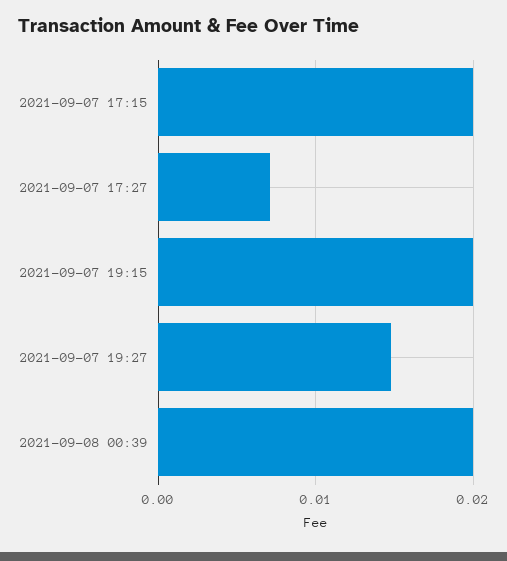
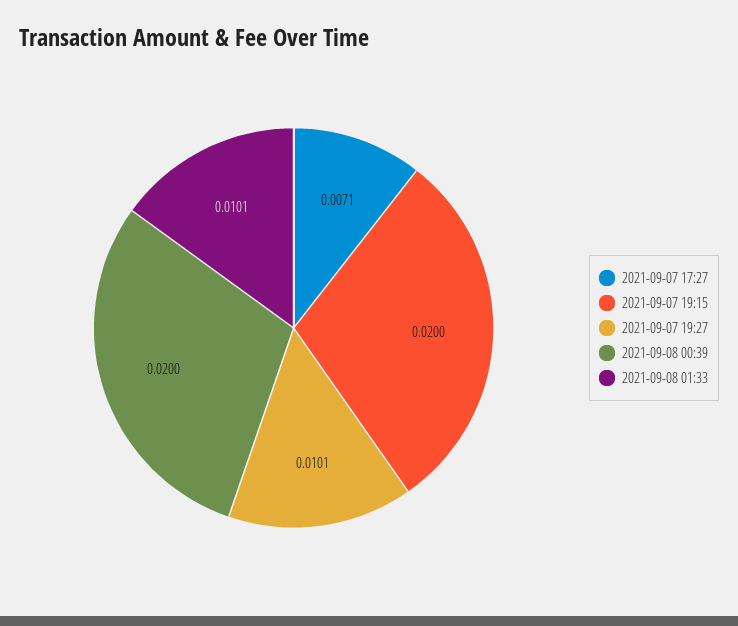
2021-09-07 17:15: 0.02 -> none
2021-09-07 19:27: 0.015 -> 0.0101
2021-09-08 01:33: none -> 0.0101

